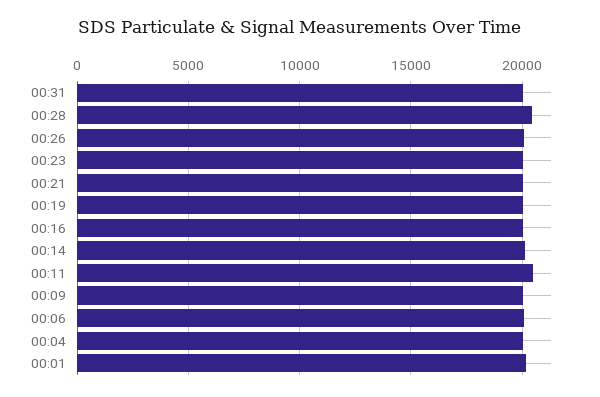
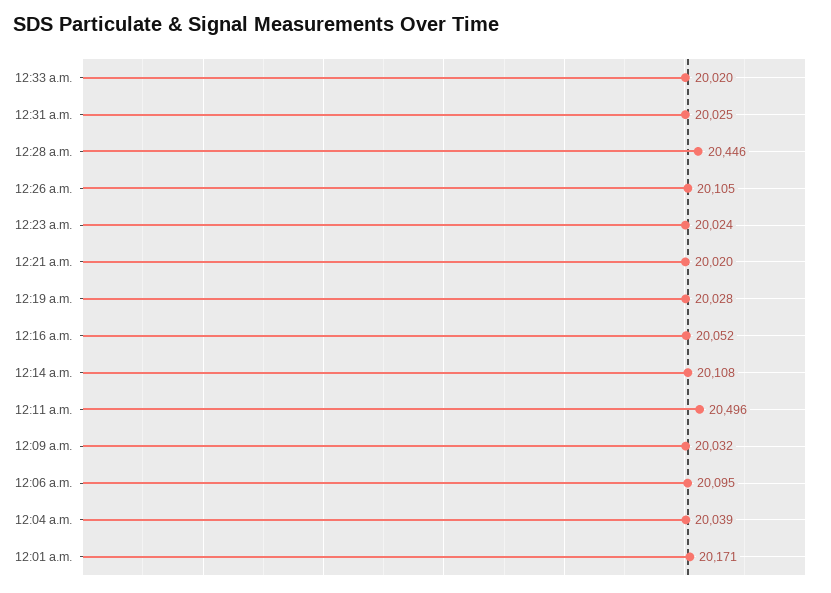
12:33 a.m.: none -> 20020

